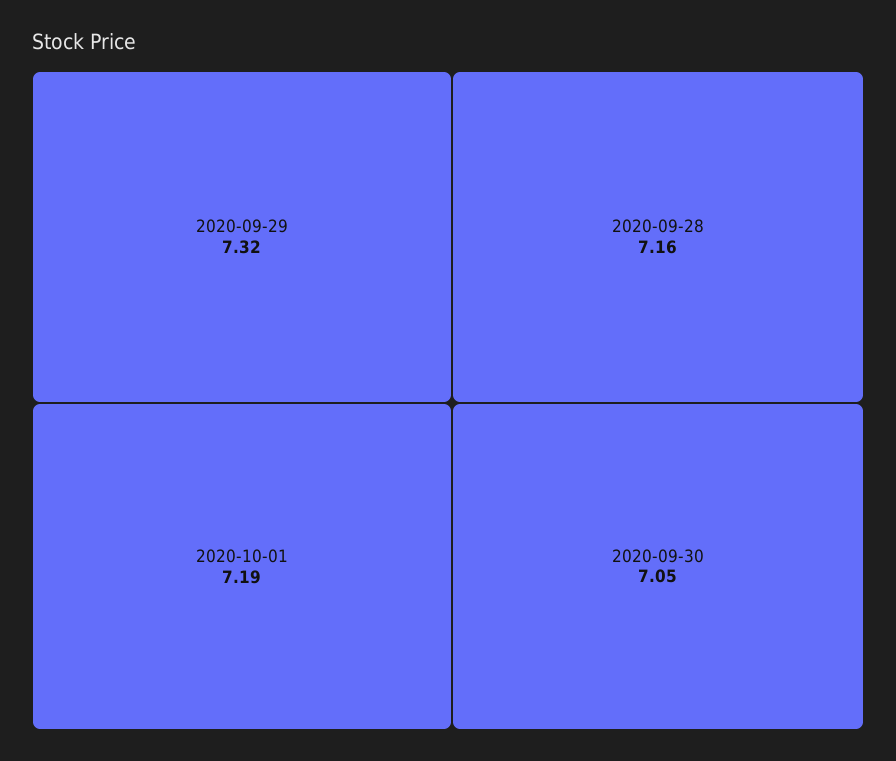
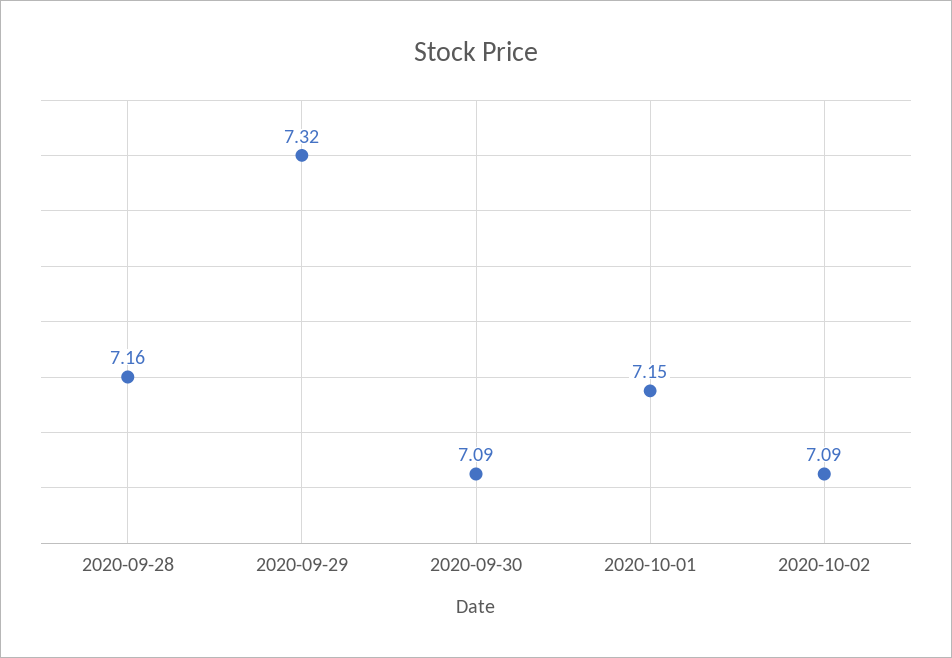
2020-10-01: 7.19 -> 7.15
2020-09-30: 7.05 -> 7.09
2020-10-02: none -> 7.09

